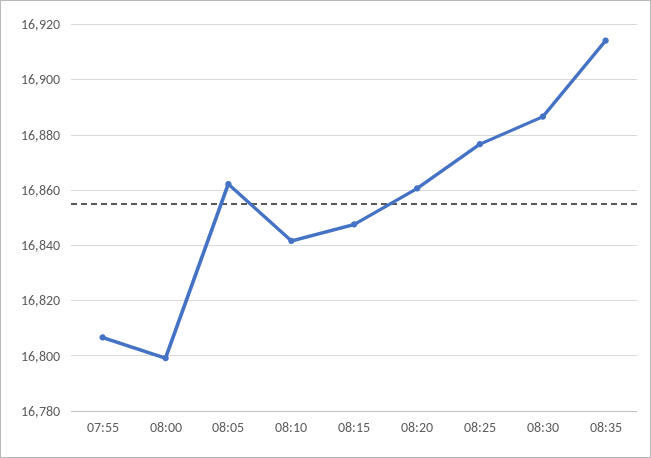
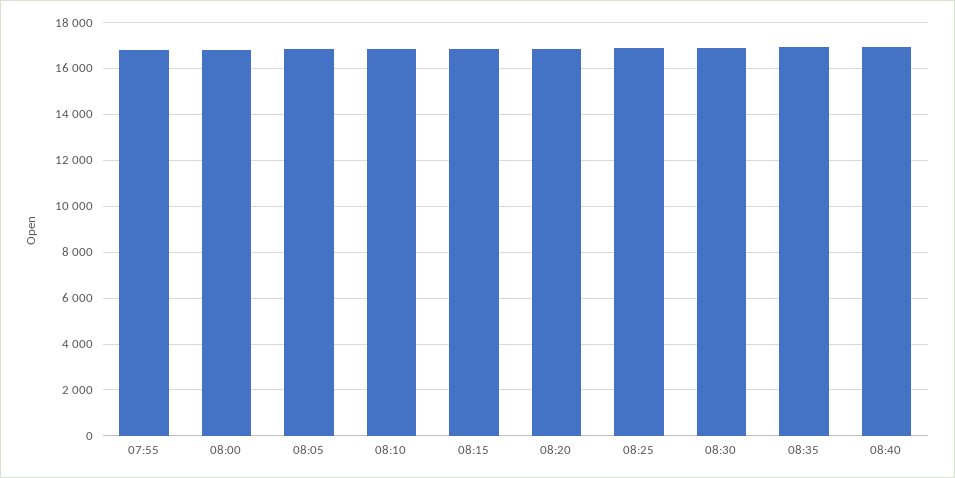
08:40: none -> 17000

